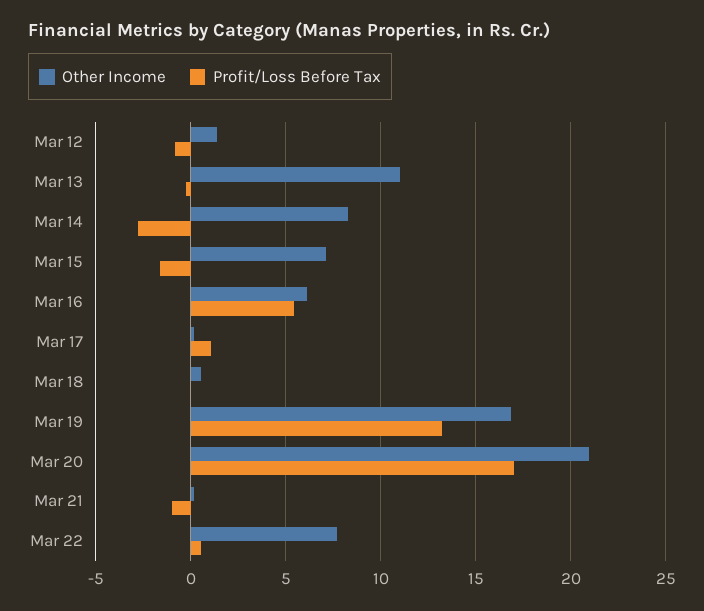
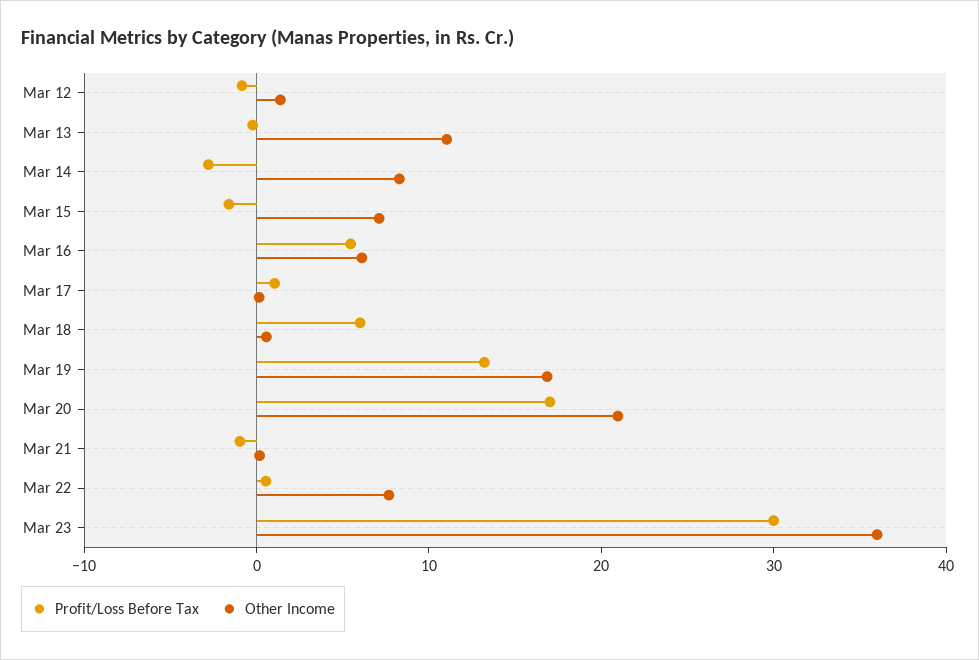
Profit/Loss Before Tax, Mar 18: 0 -> 6
Profit/Loss Before Tax, Mar 23: none -> 30
Other Income, Mar 23: none -> 36

